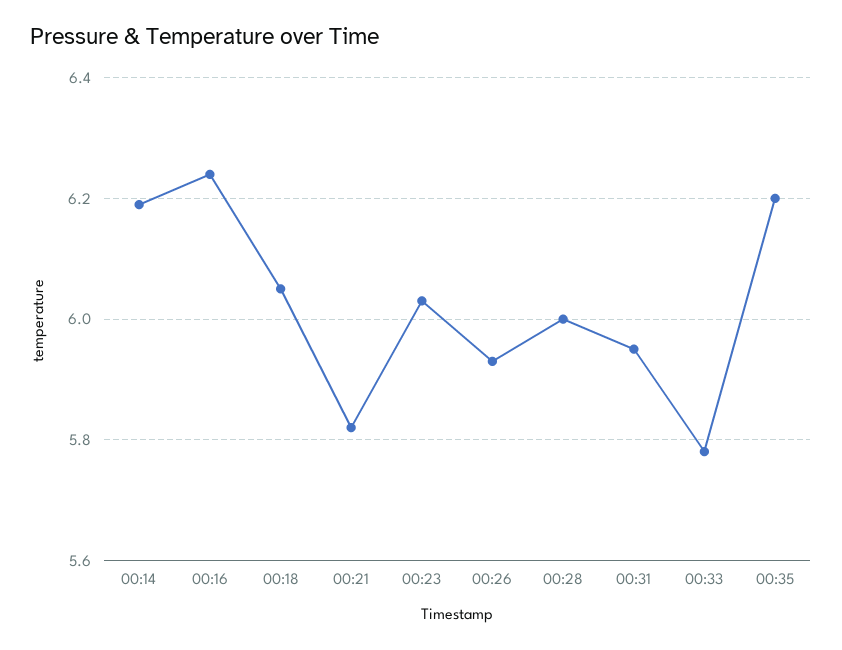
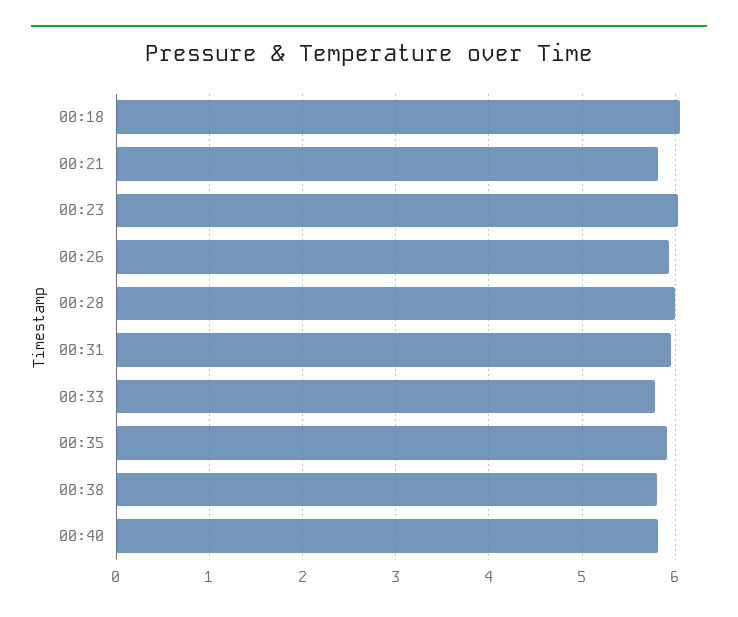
00:14: 6.2 -> none
00:16: 6.25 -> none
00:35: 6.2 -> 5.9
00:38: none -> 5.8
00:40: none -> 5.8

